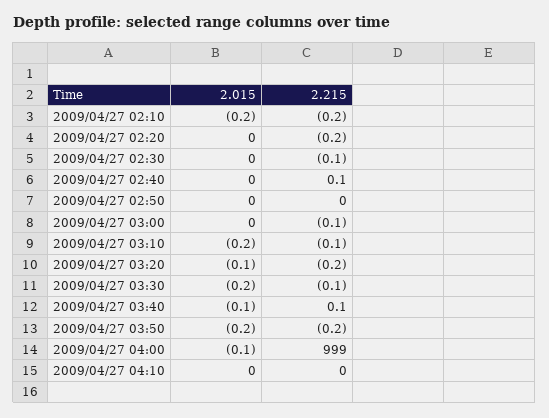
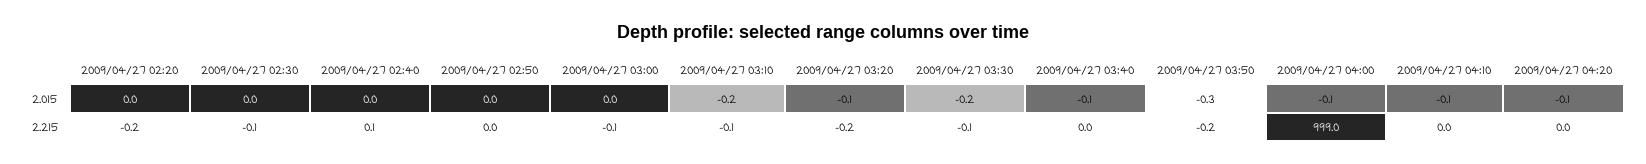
2.015, 2009/04/27 02:10: -0.2 -> none
2.215, 2009/04/27 02:10: -0.2 -> none
2.215, 2009/04/27 03:40: 0.1 -> 0
2.015, 2009/04/27 03:50: -0.2 -> -0.3
2.015, 2009/04/27 04:10: 0 -> -0.1
2.015, 2009/04/27 04:20: none -> -0.1
2.215, 2009/04/27 04:20: none -> 0

